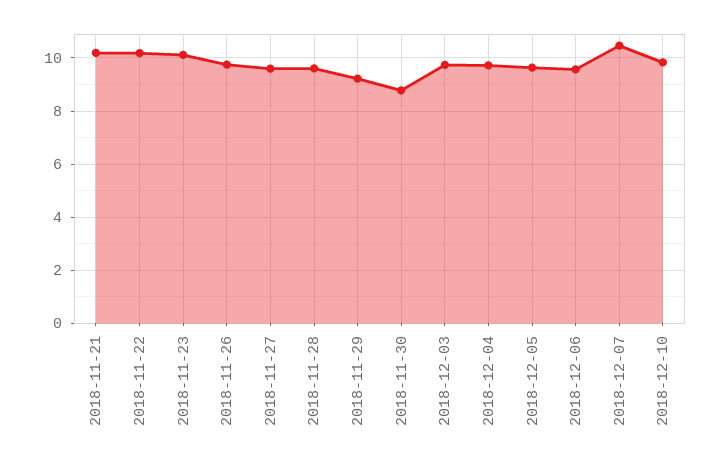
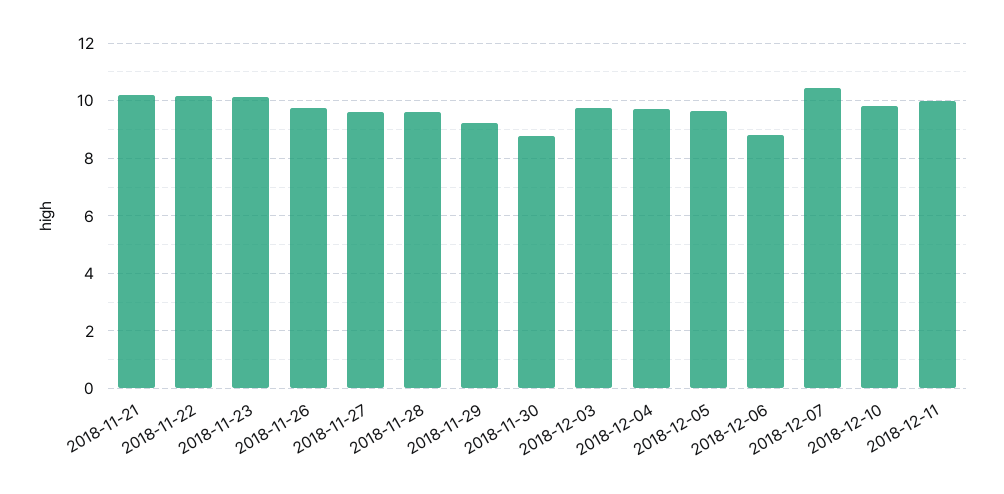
2018-12-06: 9.5 -> 8.75
2018-12-11: none -> 10

